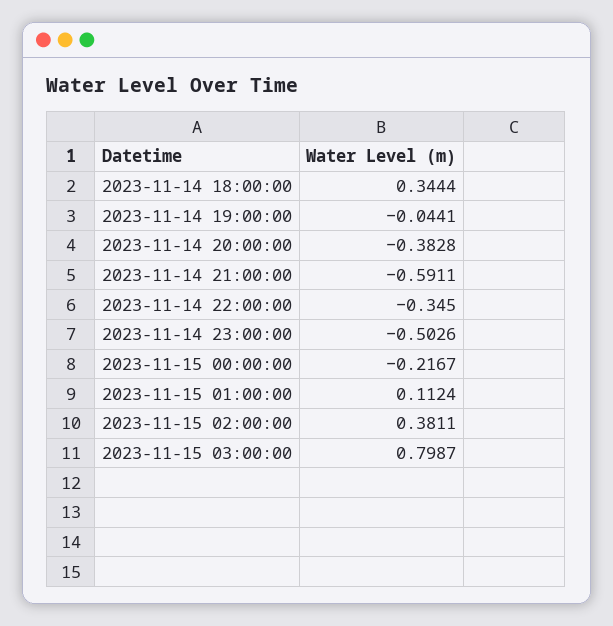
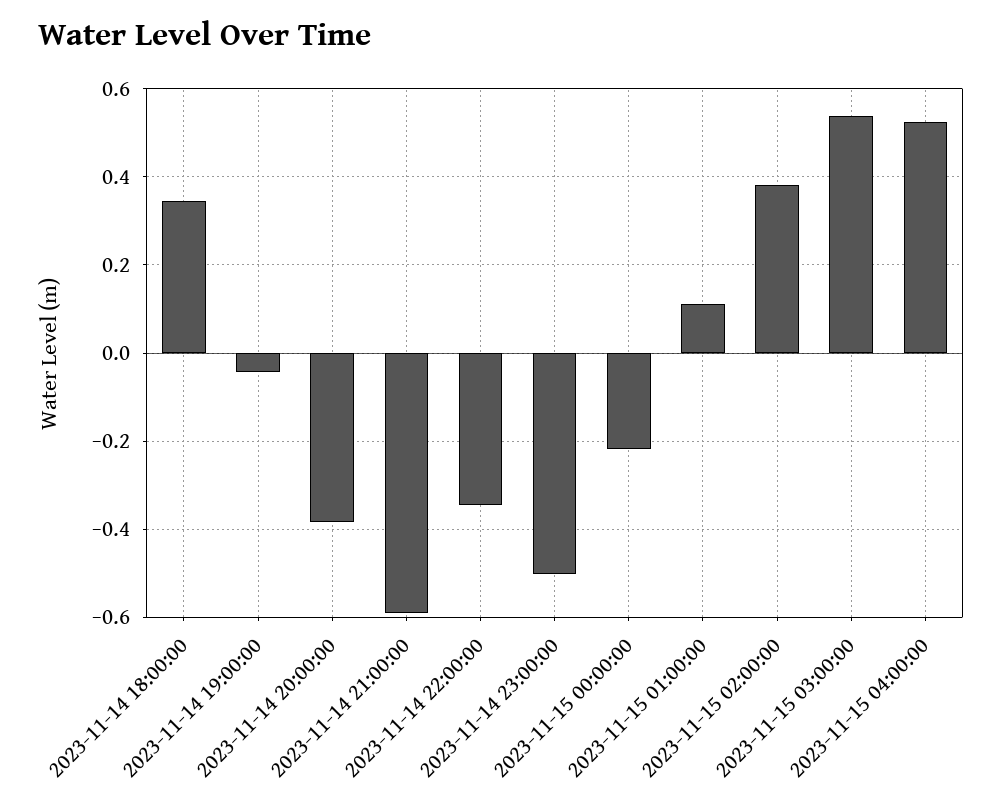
2023-11-15 03:00:00: 0.7987 -> 0.54
2023-11-15 04:00:00: none -> 0.52

